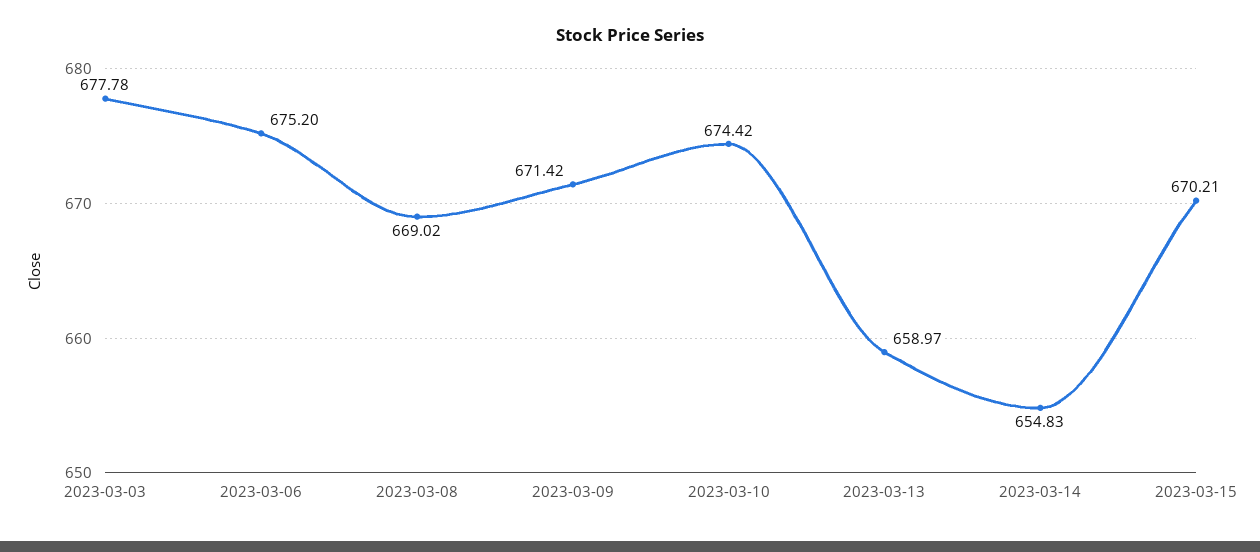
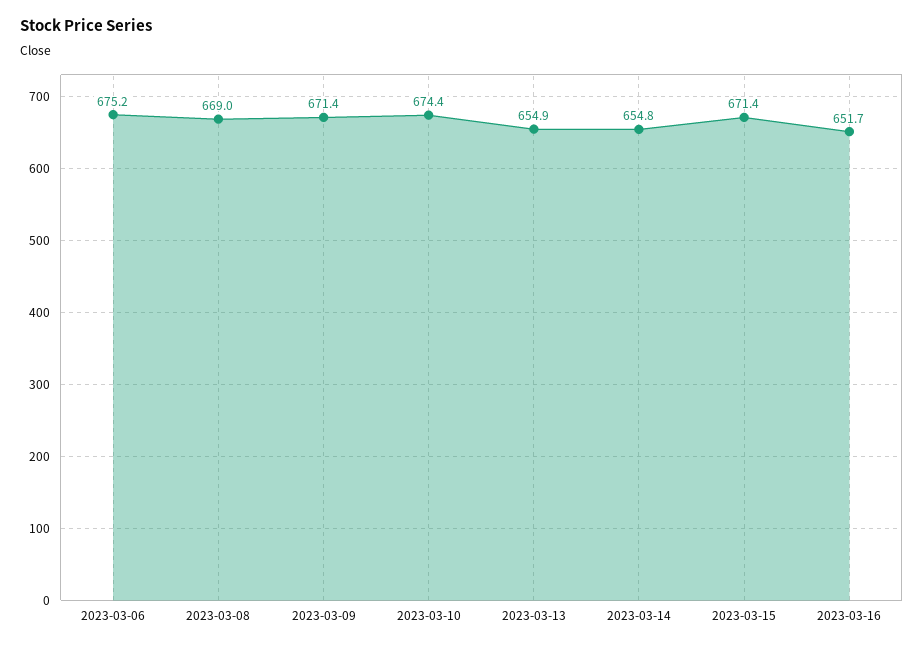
2023-03-03: 677.78 -> none
2023-03-13: 658.97 -> 654.9
2023-03-15: 670.21 -> 671.4
2023-03-16: none -> 651.7

